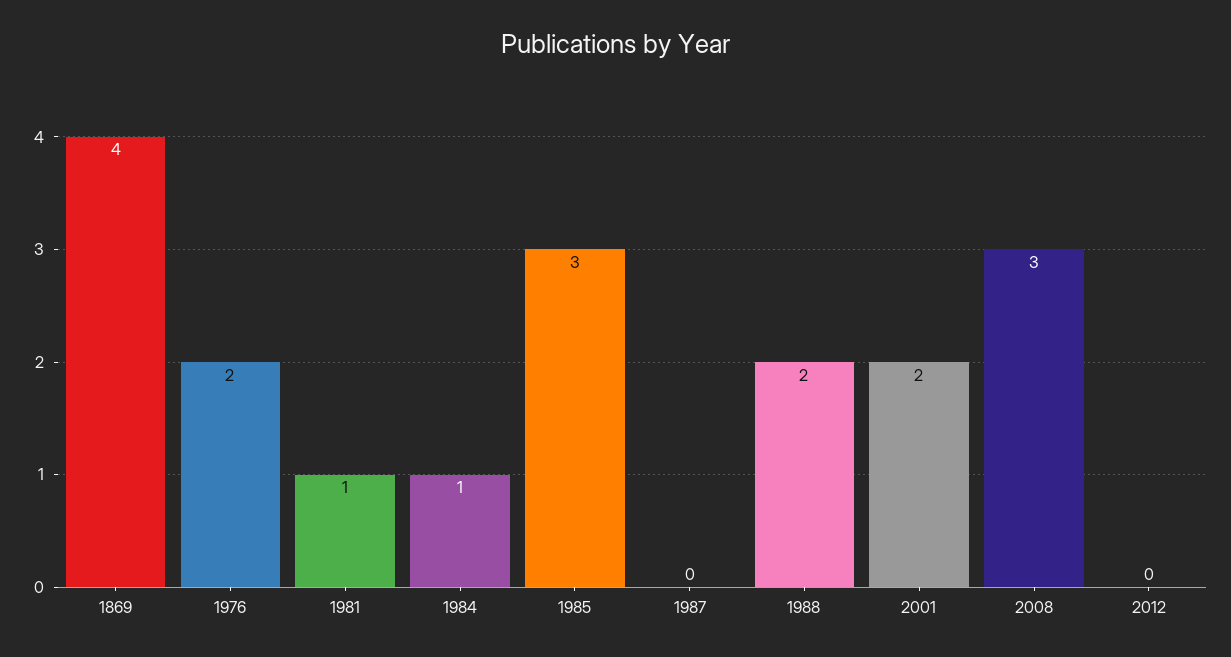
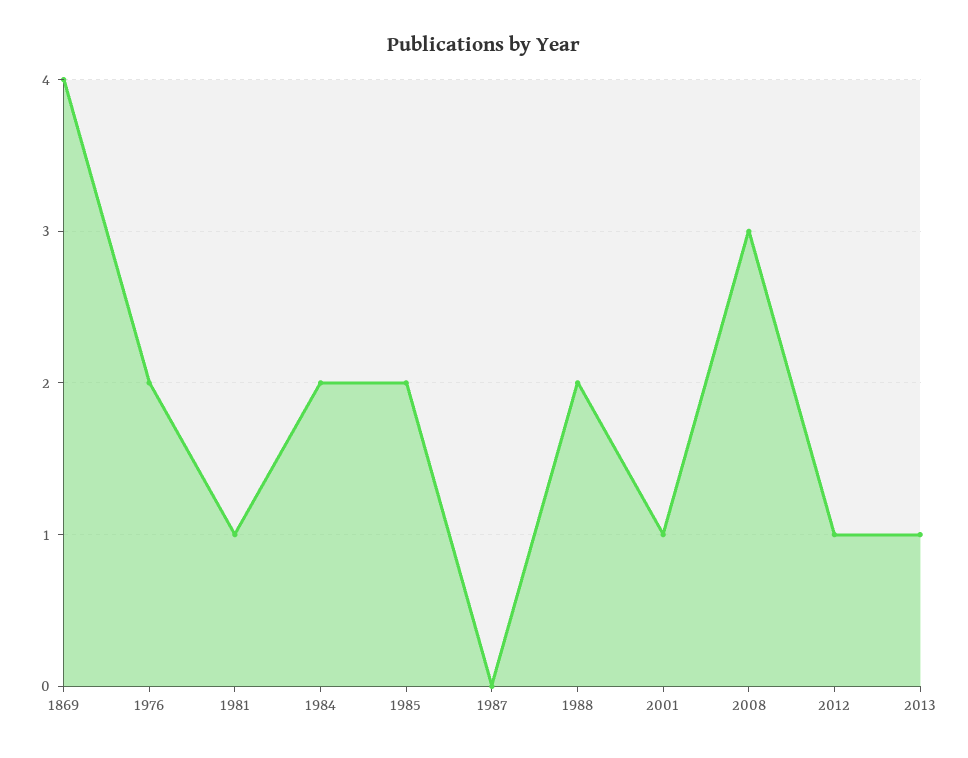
1984: 1 -> 2
1985: 3 -> 2
2001: 2 -> 1
2012: 0 -> 1
2013: none -> 1

